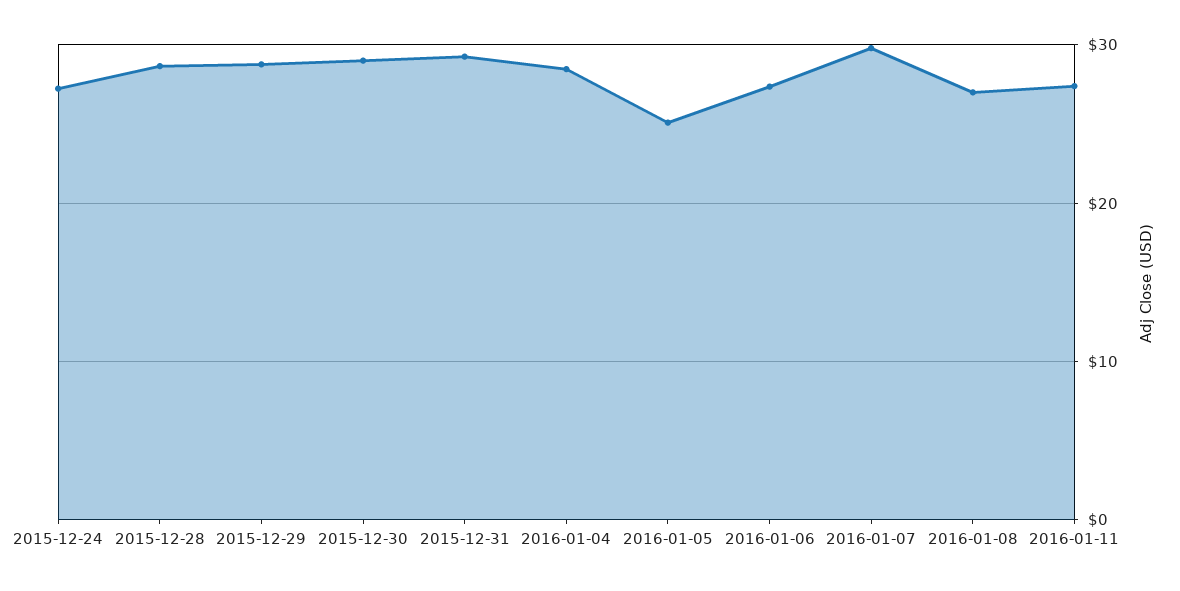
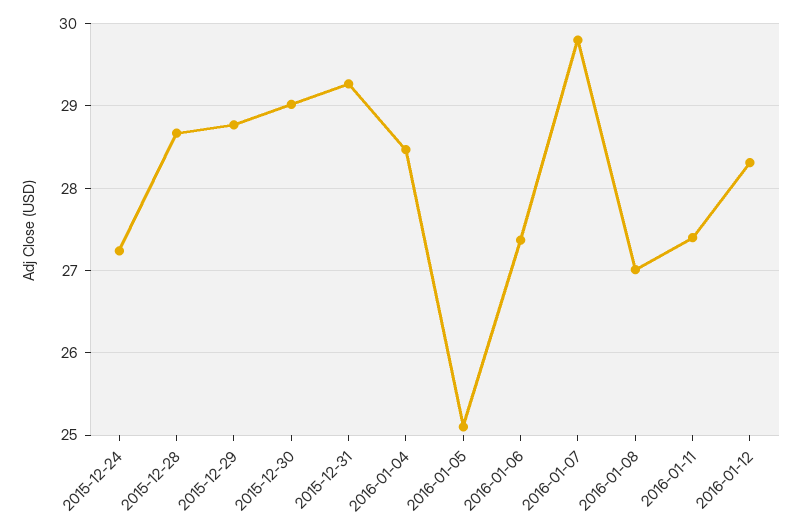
2016-01-12: none -> 28.3

